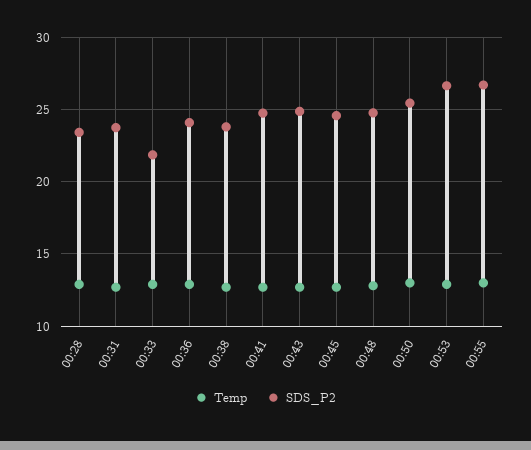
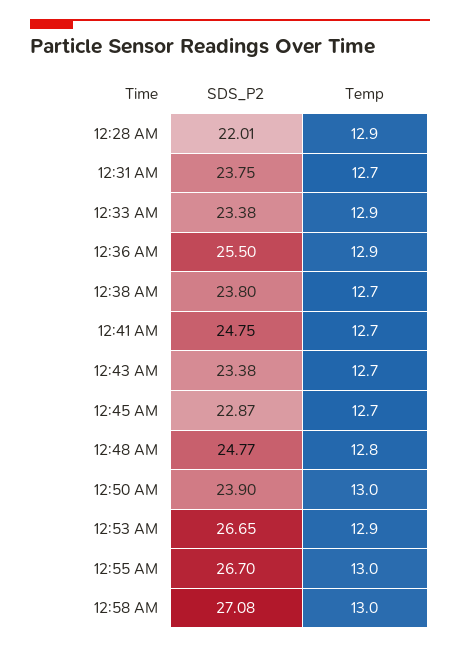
SDS_P2, 00:28: 23.5 -> 22.01
SDS_P2, 00:33: 22 -> 23.38
SDS_P2, 00:36: 24 -> 25.5
SDS_P2, 00:43: 25 -> 23.38
SDS_P2, 00:45: 24.5 -> 22.87
SDS_P2, 00:50: 25.5 -> 23.9
SDS_P2, 12:58 AM: none -> 27.08
Temp, 12:58 AM: none -> 13

